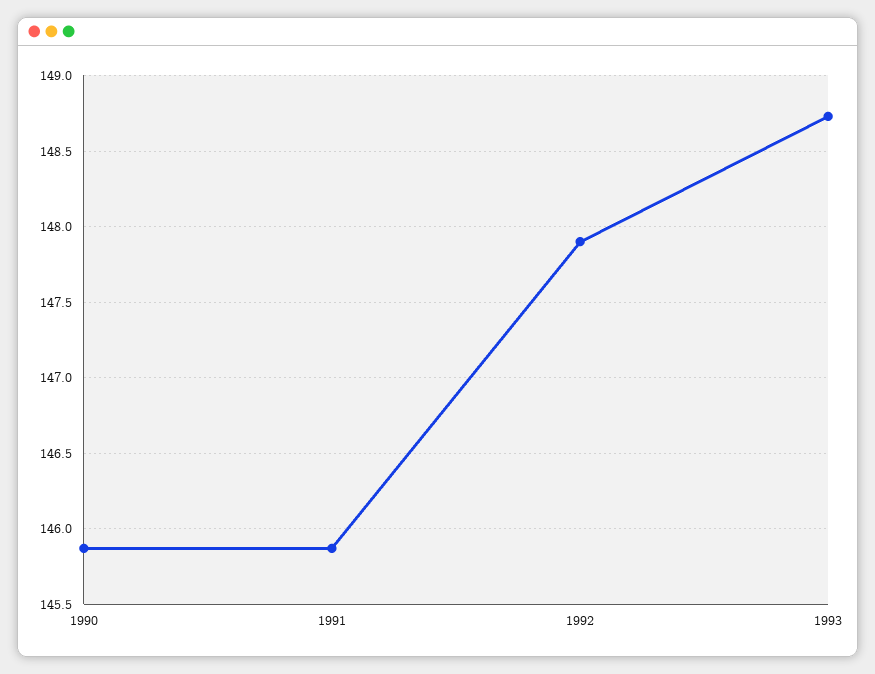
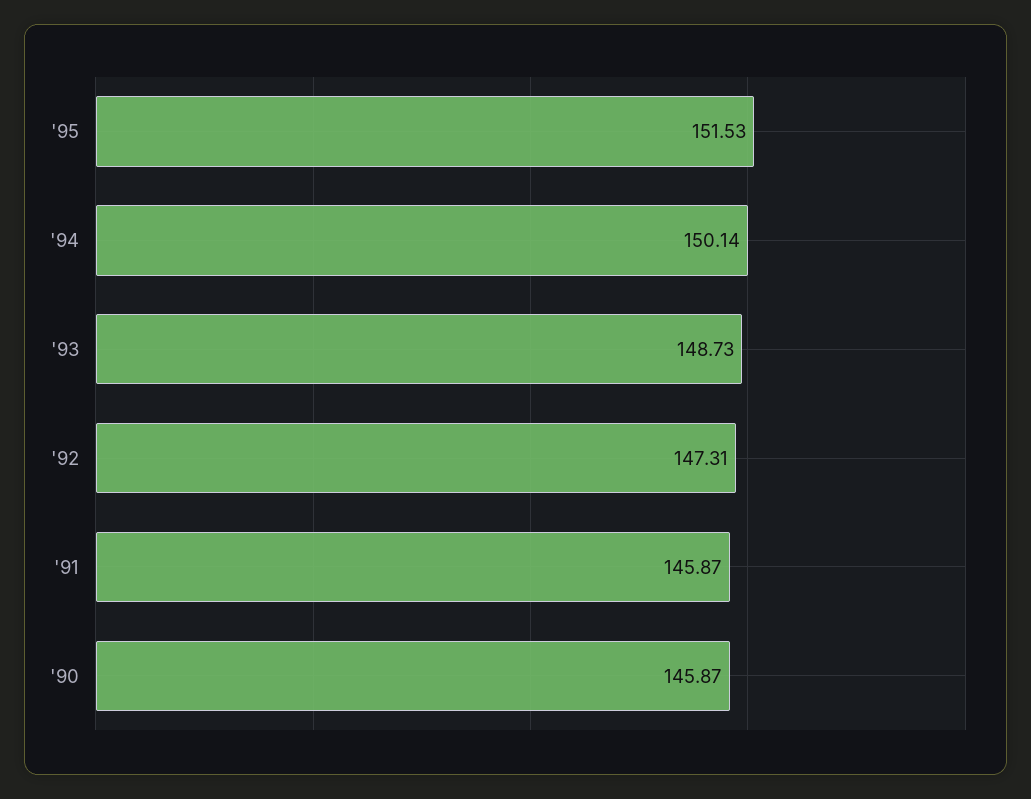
1992: 147.9 -> 147.31
'95: none -> 151.53
'94: none -> 150.14

